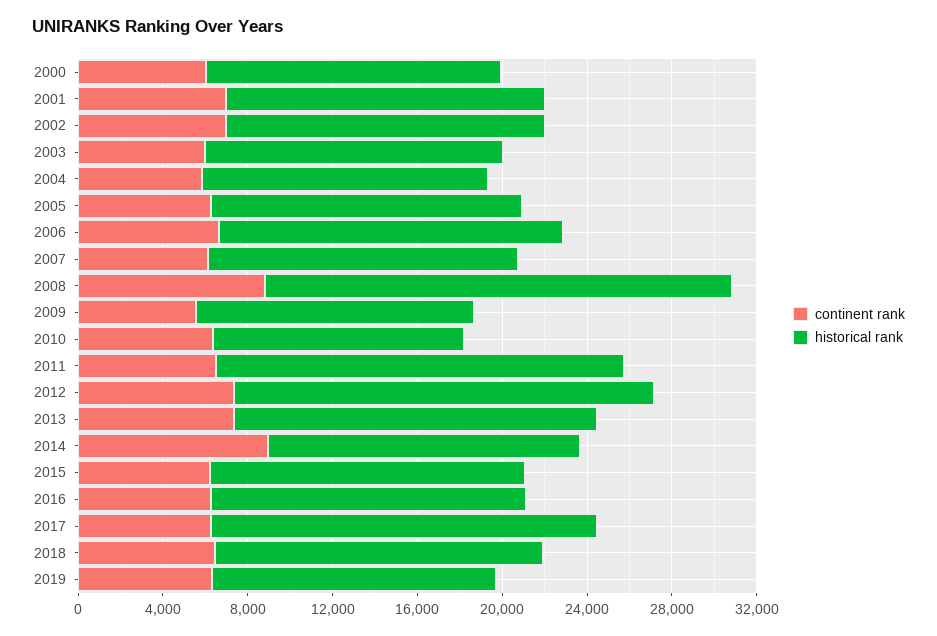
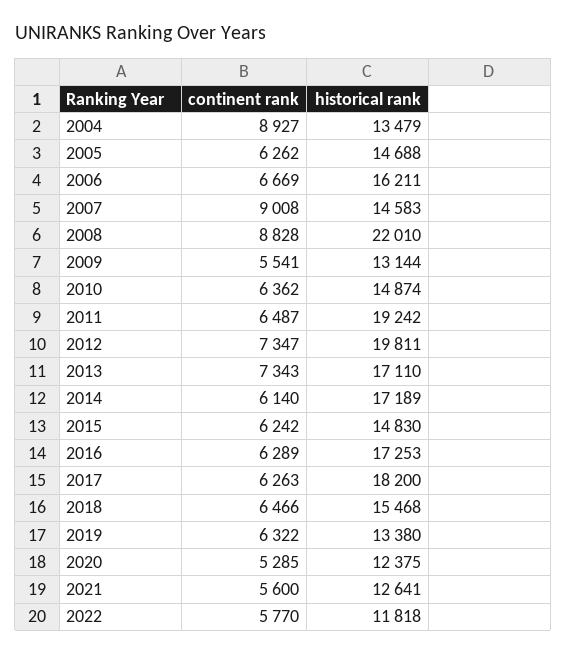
continent rank, 2000: 6000 -> none
historical rank, 2000: 14000 -> none
continent rank, 2001: 7000 -> none
historical rank, 2001: 15000 -> none
continent rank, 2002: 7000 -> none
historical rank, 2002: 15000 -> none
continent rank, 2003: 6000 -> none
historical rank, 2003: 14000 -> none
continent rank, 2004: 6000 -> 8927
continent rank, 2007: 6000 -> 9008
historical rank, 2010: 12000 -> 14874
continent rank, 2014: 9000 -> 6140
historical rank, 2014: 15000 -> 17189
historical rank, 2016: 15000 -> 17253
continent rank, 2020: none -> 5285
historical rank, 2020: none -> 12375
continent rank, 2021: none -> 5600
historical rank, 2021: none -> 12641
continent rank, 2022: none -> 5770
historical rank, 2022: none -> 11818

